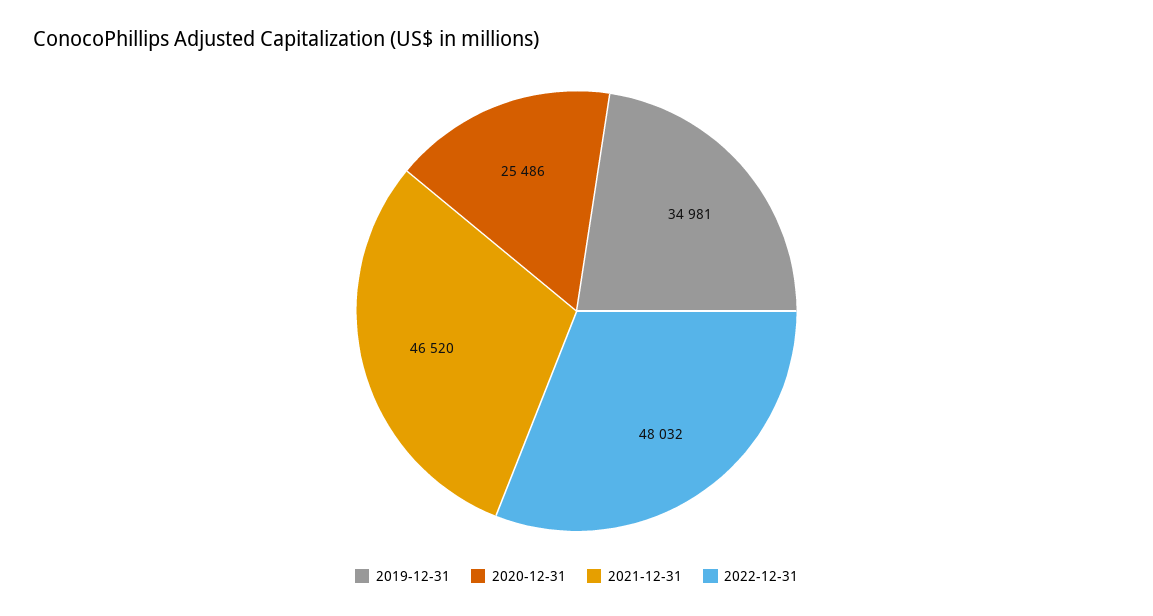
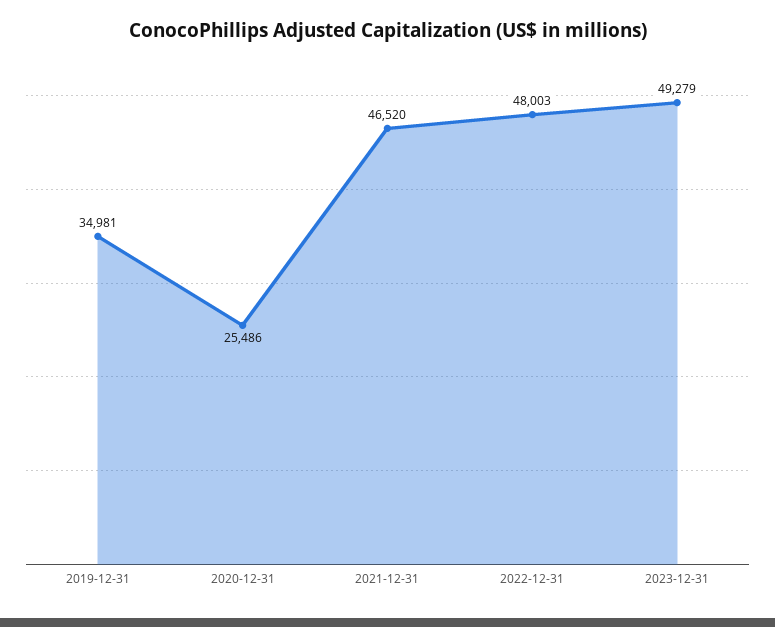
2022-12-31: 48032 -> 48003
2023-12-31: none -> 49279

